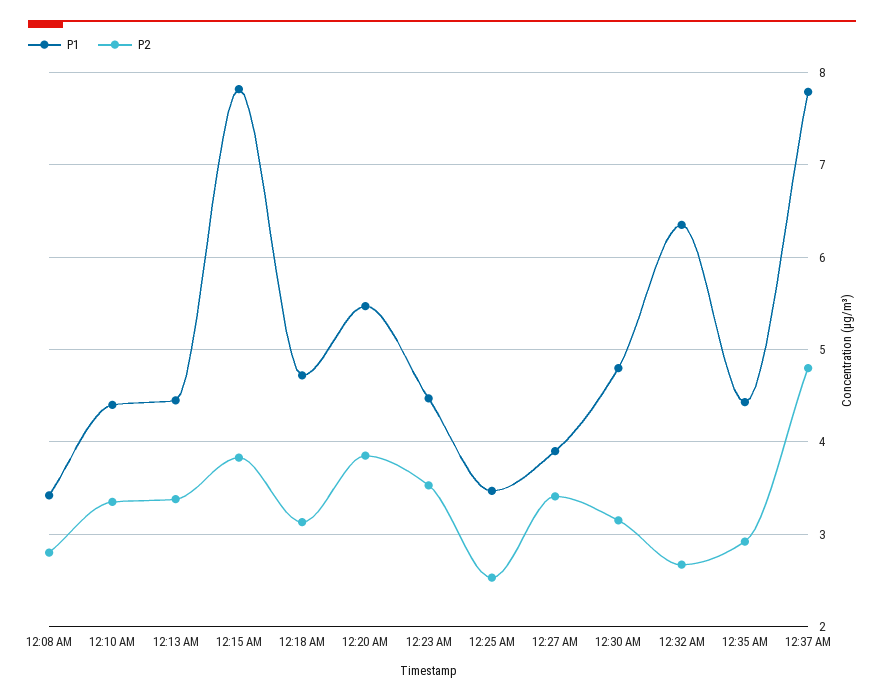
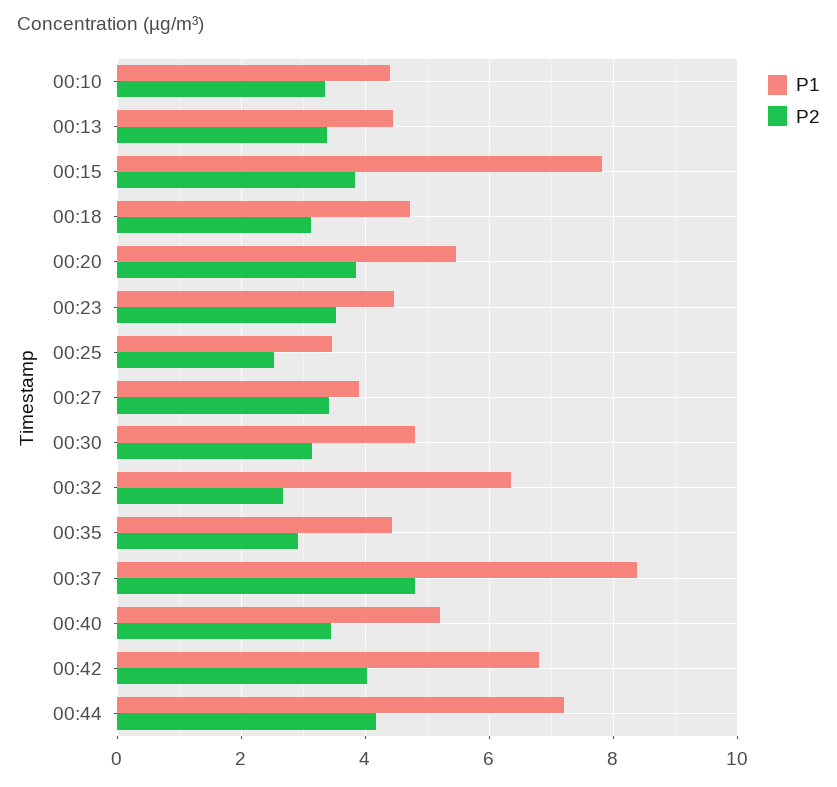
P1, 12:08 AM: 3.4 -> none
P2, 12:08 AM: 2.8 -> none
P1, 12:37 AM: 7.8 -> 8.4
P1, 00:40: none -> 5.2
P2, 00:40: none -> 3.4
P1, 00:42: none -> 6.8
P2, 00:42: none -> 4
P1, 00:44: none -> 7.2
P2, 00:44: none -> 4.2

